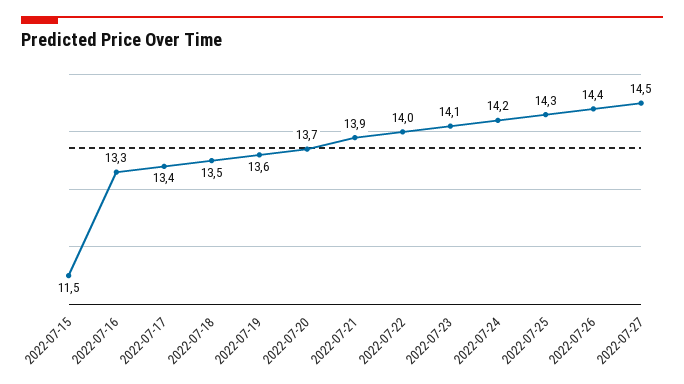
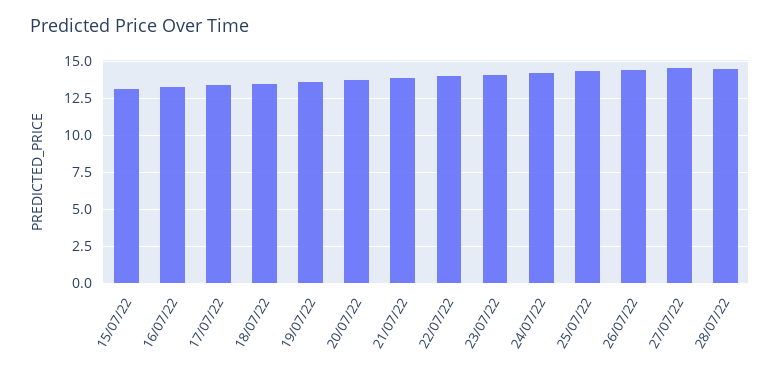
2022-07-15: 11.5 -> 13
28/07/22: none -> 14.5

